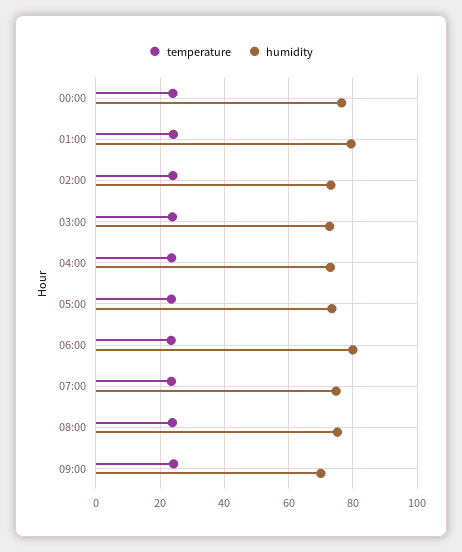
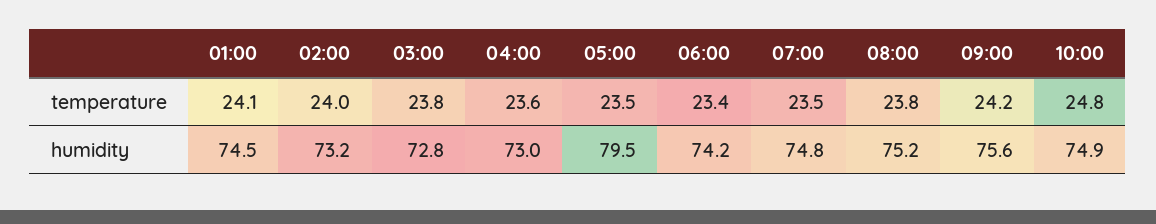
temperature, 00:00: 24 -> none
humidity, 00:00: 76 -> none
humidity, 01:00: 80 -> 74.5
humidity, 05:00: 74 -> 79.5
humidity, 06:00: 80 -> 74.2
humidity, 09:00: 70 -> 75.6
temperature, 10:00: none -> 24.8
humidity, 10:00: none -> 74.9

